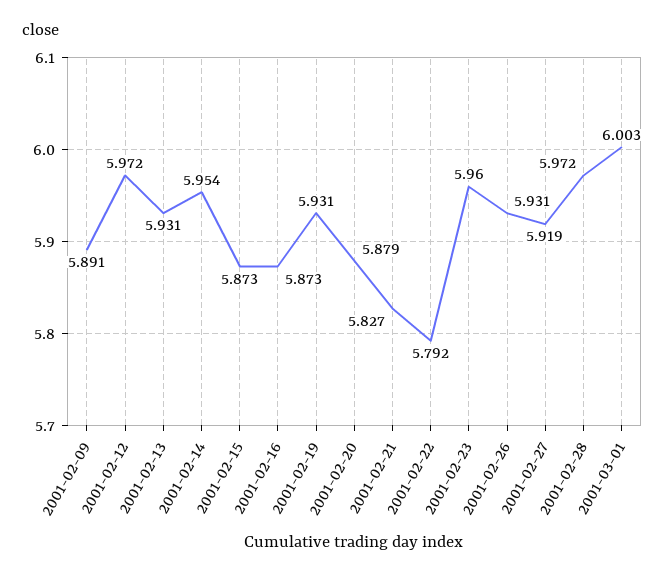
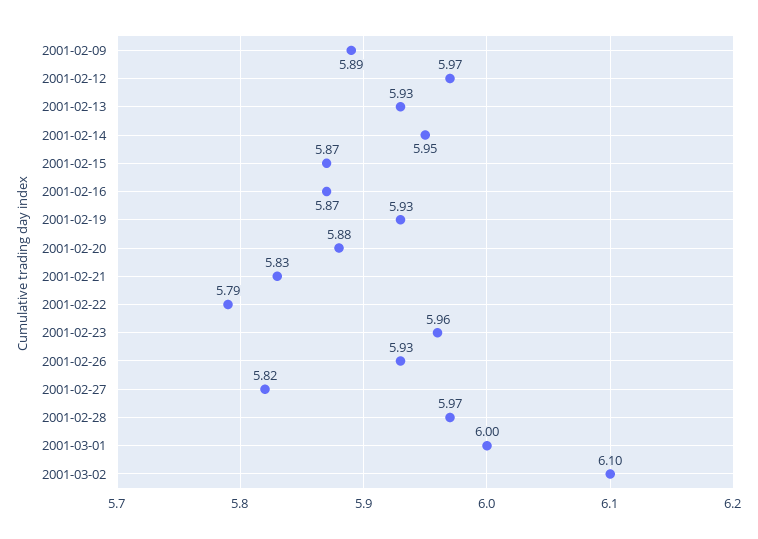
2001-02-27: 5.919 -> 5.82
2001-03-02: none -> 6.1

